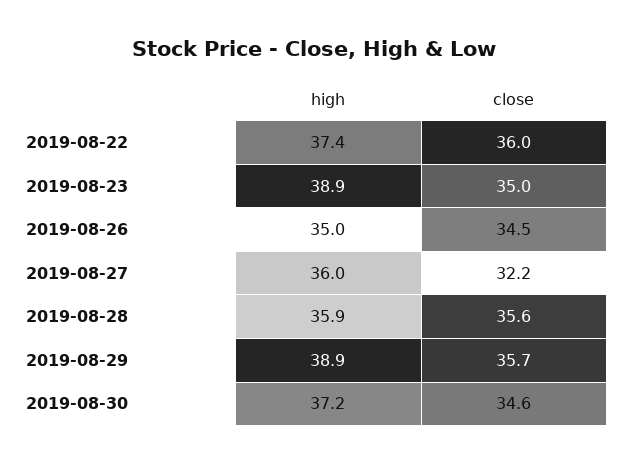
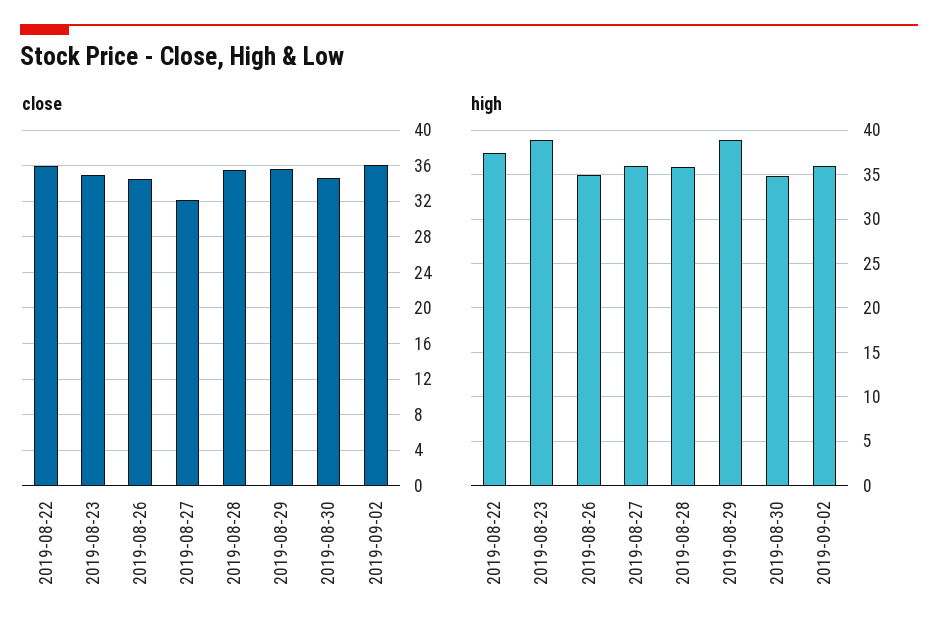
high, 2019-08-30: 37.2 -> 35
close, 2019-09-02: none -> 36
high, 2019-09-02: none -> 36

